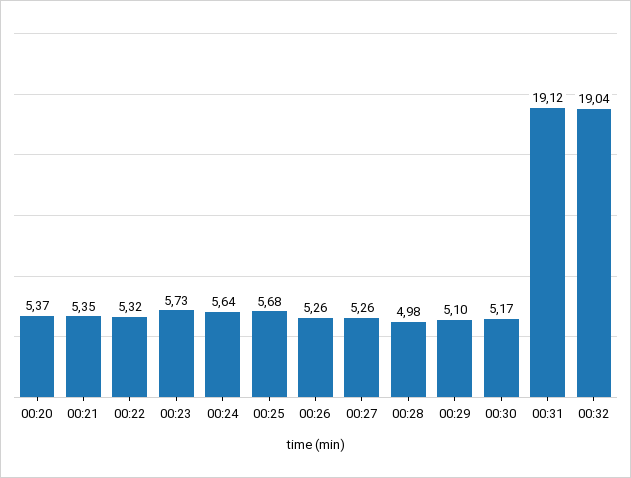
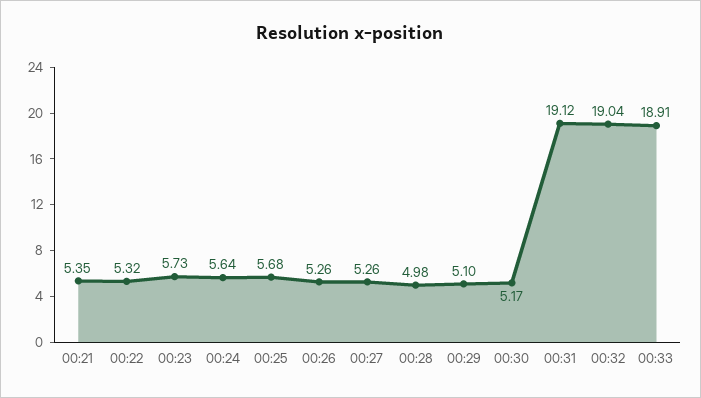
00:20: 5.37 -> none
00:33: none -> 18.91

